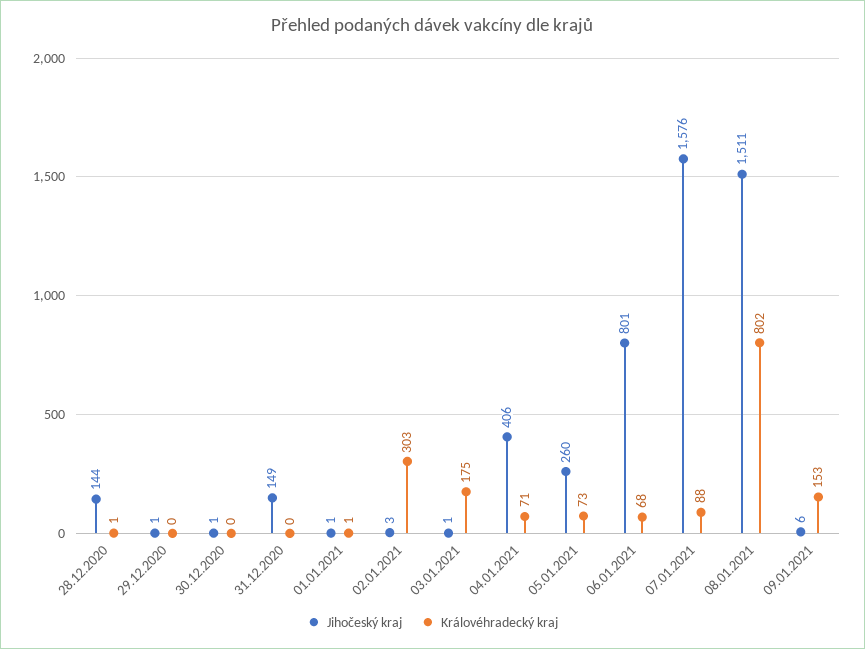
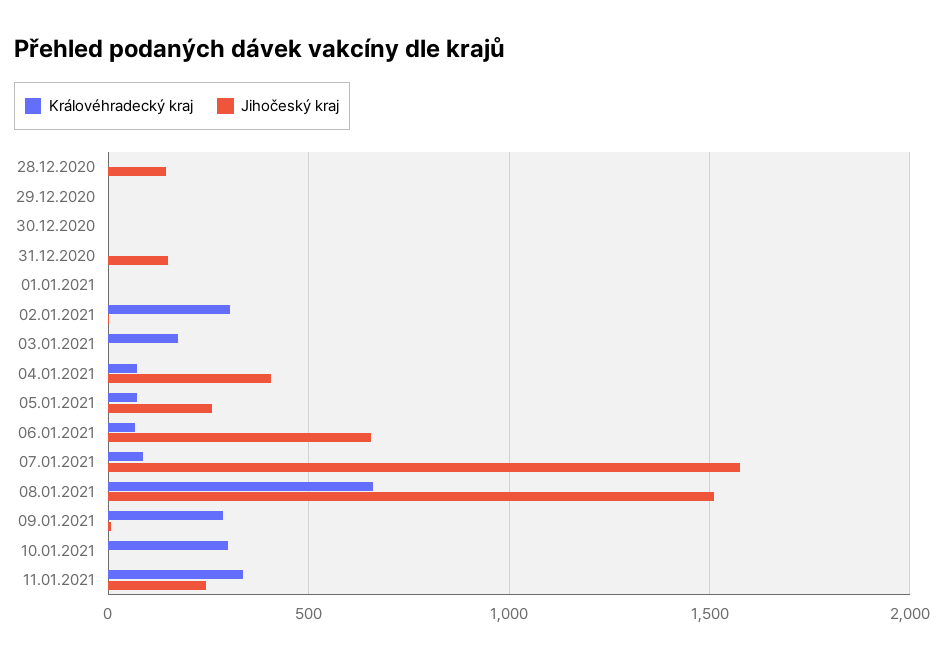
Jihočeský kraj, 06.01.2021: 801 -> 650
Královéhradecký kraj, 08.01.2021: 802 -> 650
Královéhradecký kraj, 09.01.2021: 153 -> 300
Královéhradecký kraj, 10.01.2021: none -> 300
Jihočeský kraj, 10.01.2021: none -> 0
Královéhradecký kraj, 11.01.2021: none -> 350
Jihočeský kraj, 11.01.2021: none -> 250

